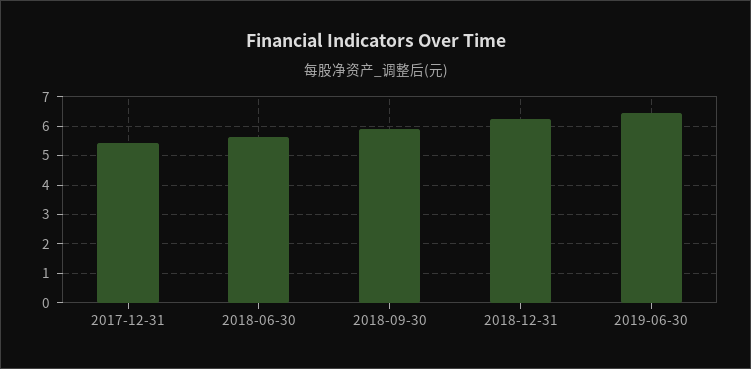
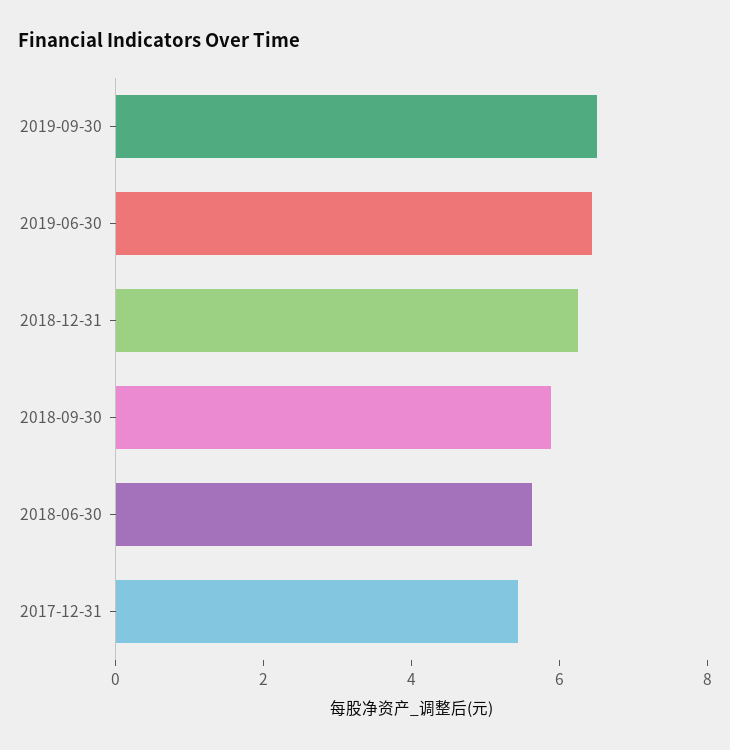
2019-09-30: none -> 6.5

